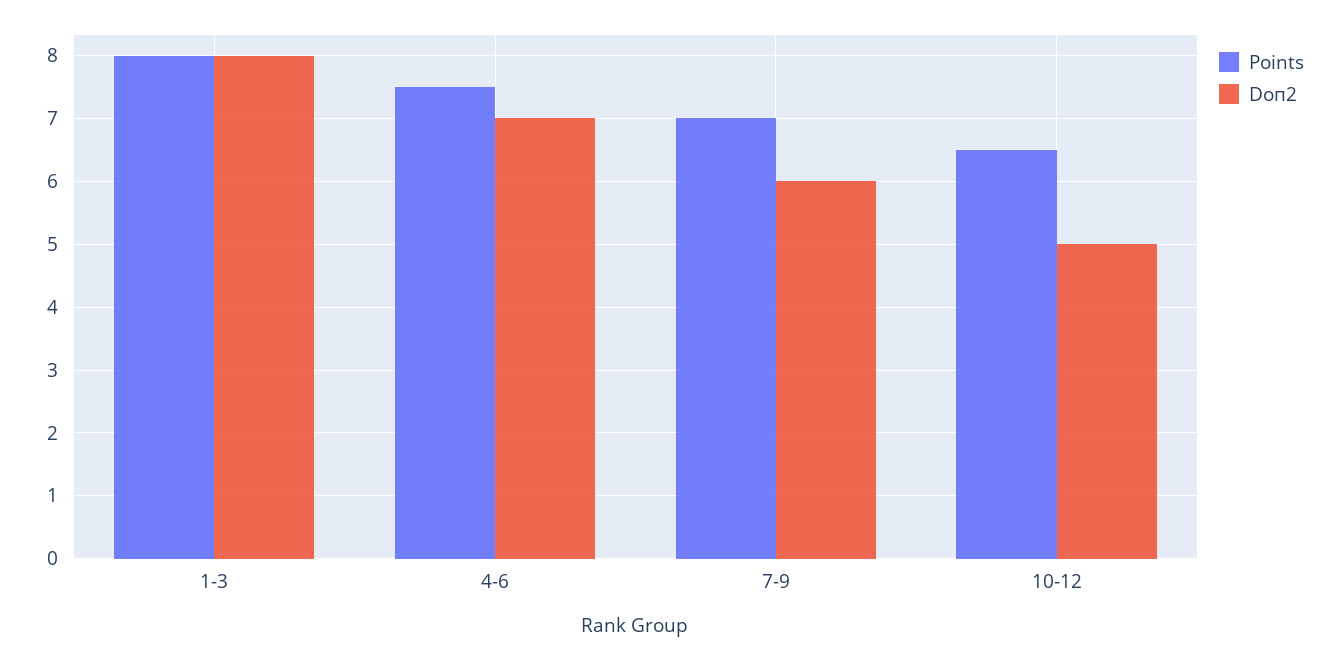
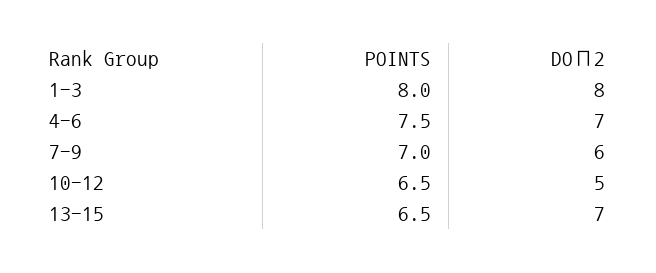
Points, 13-15: none -> 6.5
Doп2, 13-15: none -> 7

